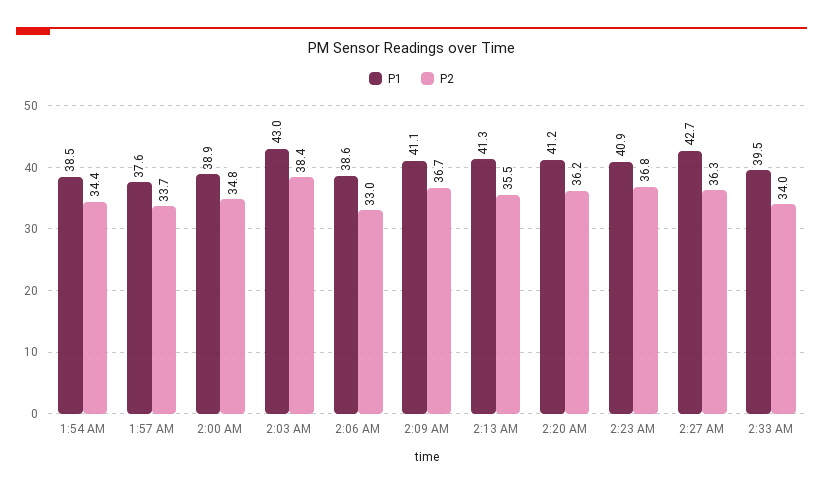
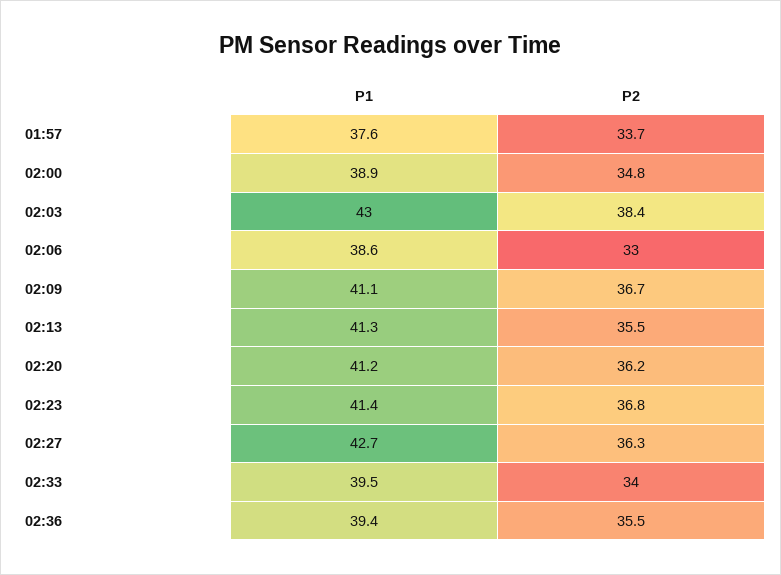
P1, 1:54 AM: 38.5 -> none
P2, 1:54 AM: 34.4 -> none
P1, 2:23 AM: 40.9 -> 41.4
P1, 02:36: none -> 39.4
P2, 02:36: none -> 35.5

